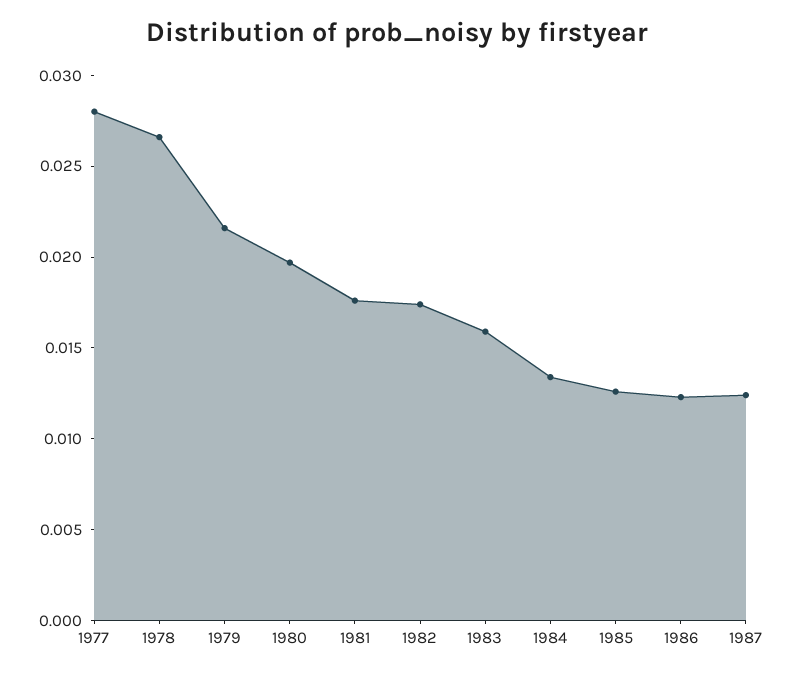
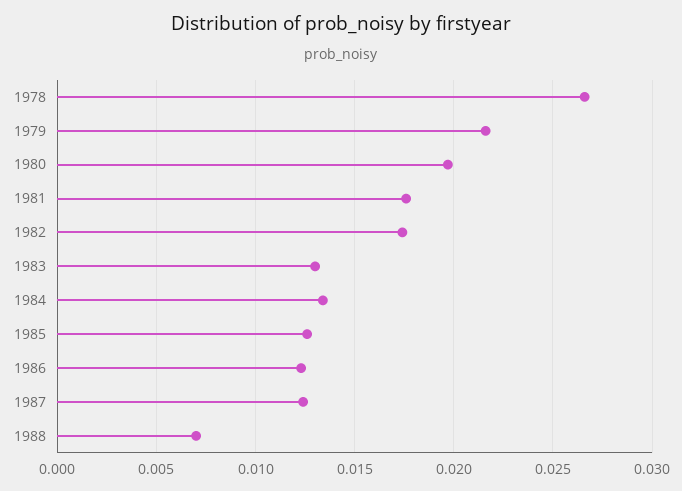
1977: 0.028 -> none
1983: 0.016 -> 0.013
1988: none -> 0.007

